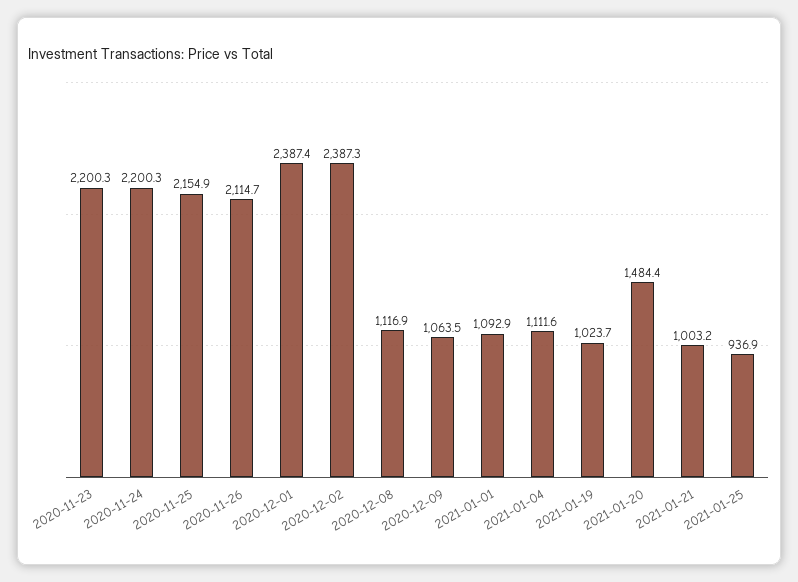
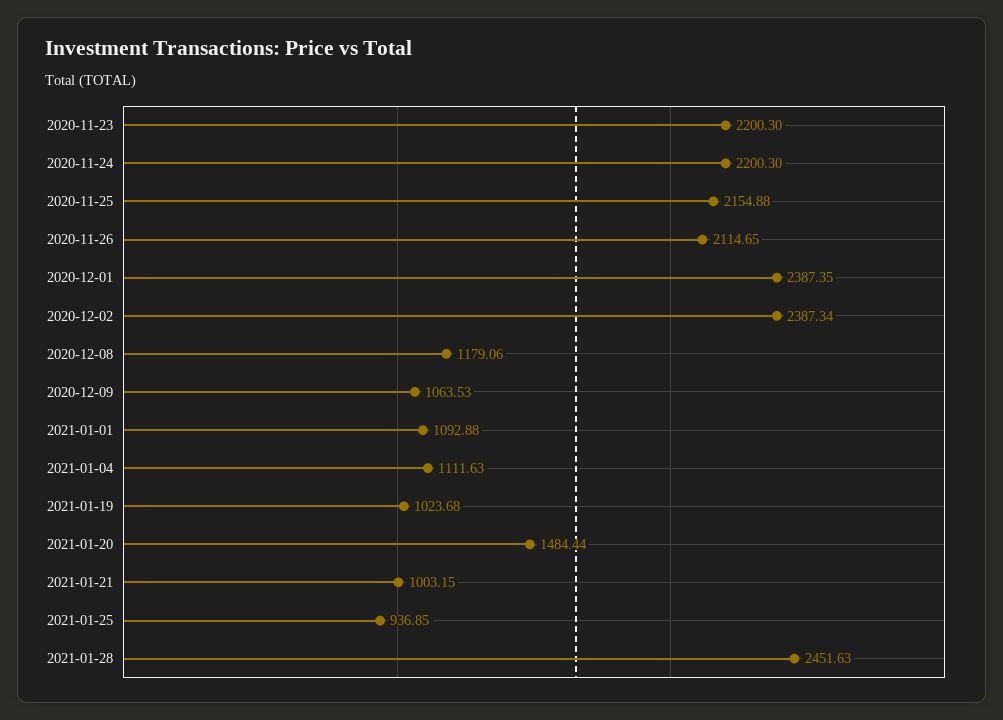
2020-12-08: 1116.9 -> 1179.06
2021-01-28: none -> 2451.63

